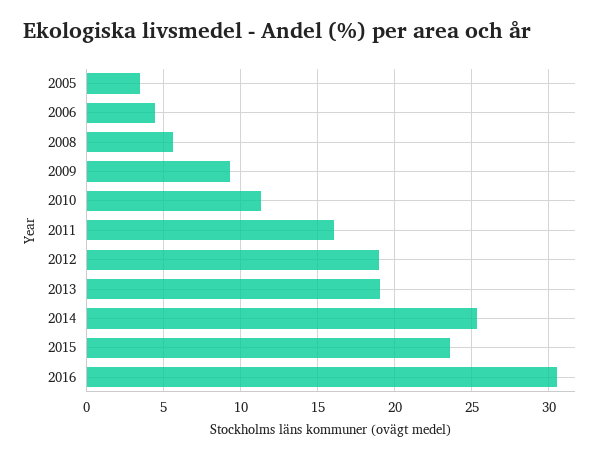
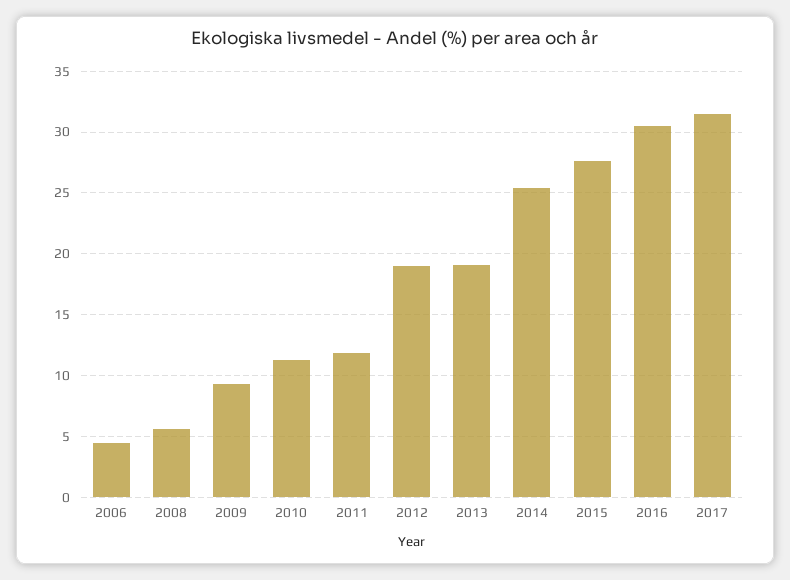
2005: 3.5 -> none
2011: 16 -> 12
2015: 23.5 -> 27.5
2017: none -> 31.5

